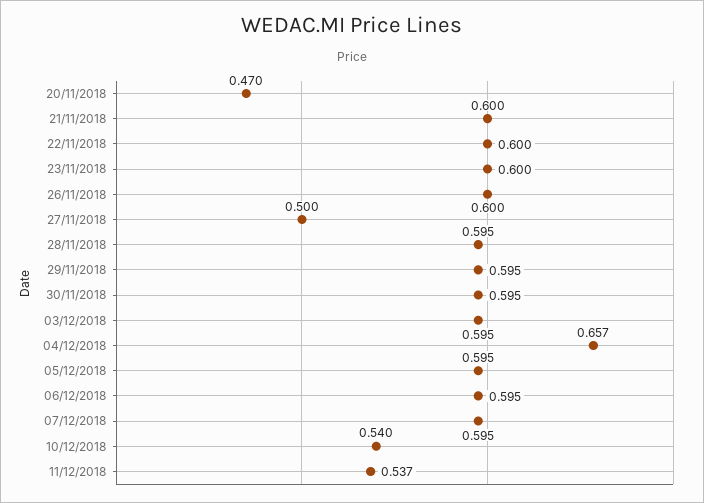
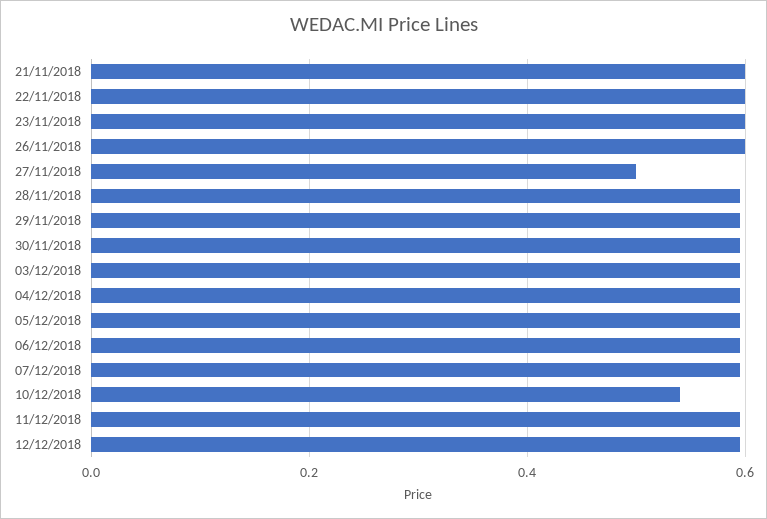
20/11/2018: 0.47 -> none
04/12/2018: 0.657 -> 0.6
11/12/2018: 0.537 -> 0.6
12/12/2018: none -> 0.6

